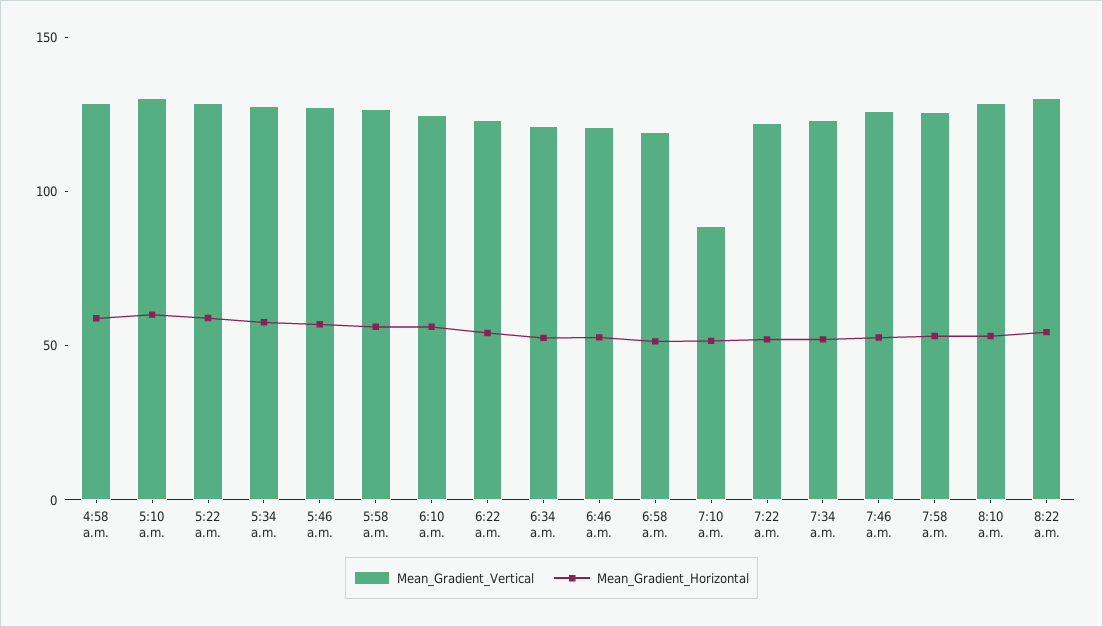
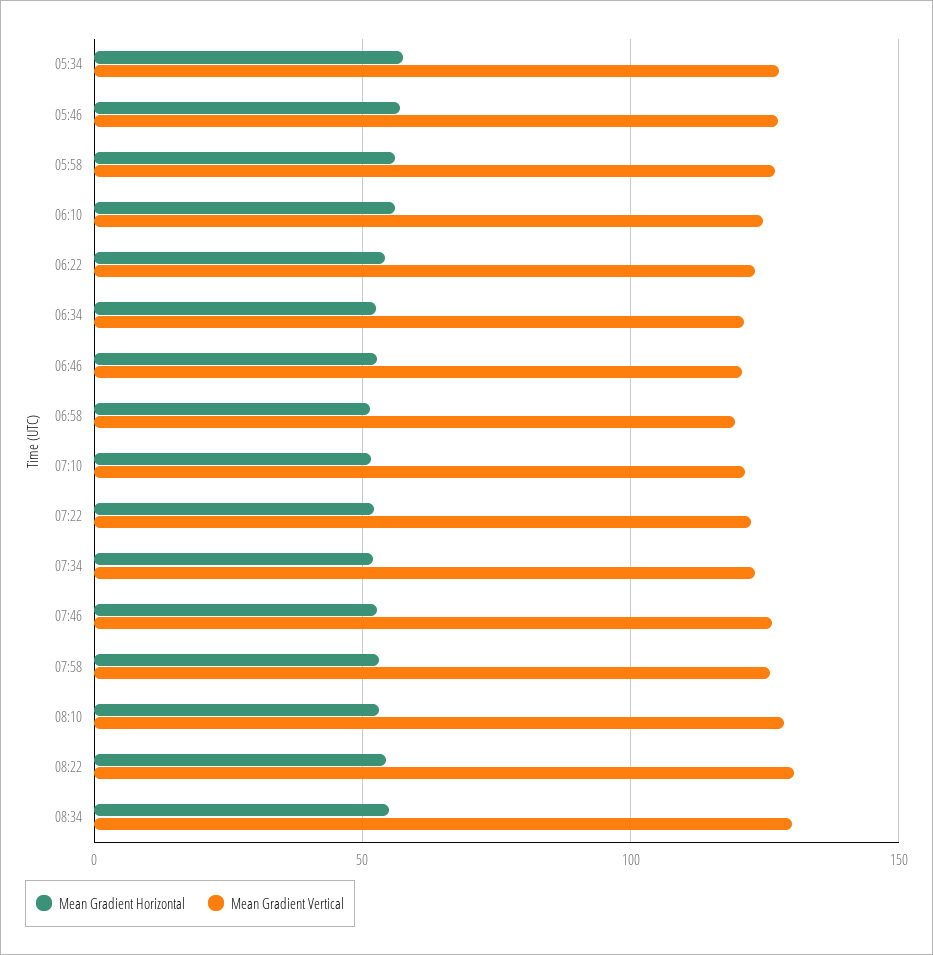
Mean_Gradient_Vertical, 4:58 a.m.: 130 -> none
Mean_Gradient_Horizontal, 4:58 a.m.: 60 -> none
Mean_Gradient_Vertical, 5:10 a.m.: 130 -> none
Mean_Gradient_Horizontal, 5:10 a.m.: 60 -> none
Mean_Gradient_Vertical, 5:22 a.m.: 130 -> none
Mean_Gradient_Horizontal, 5:22 a.m.: 60 -> none
Mean_Gradient_Vertical, 7:10 a.m.: 90 -> 120
Mean_Gradient_Horizontal, 08:34: none -> 55
Mean_Gradient_Vertical, 08:34: none -> 130

